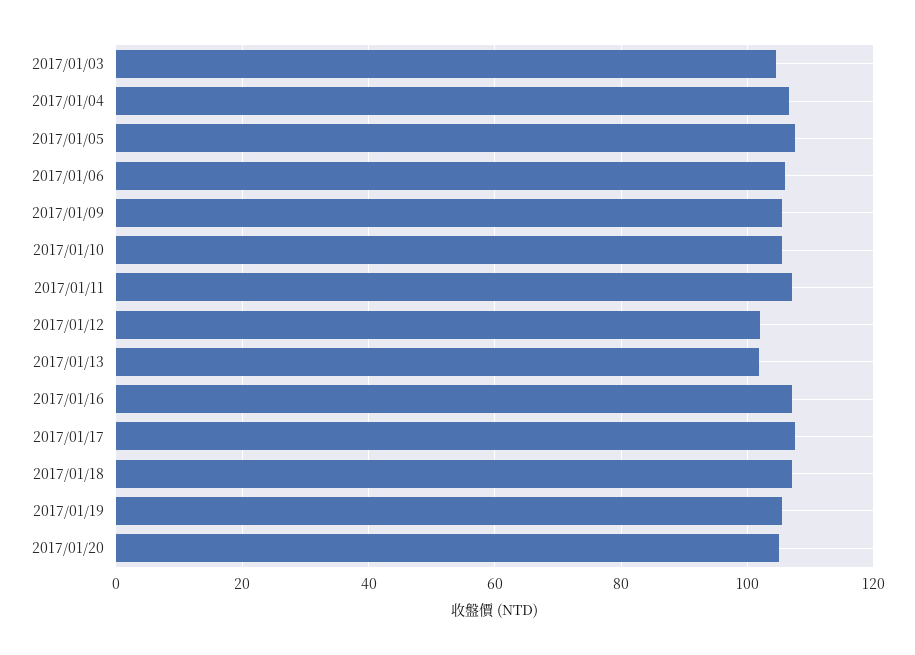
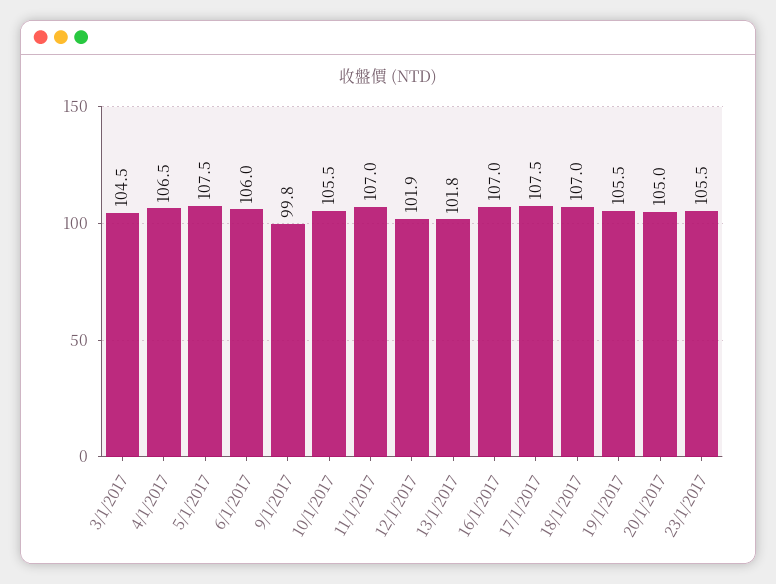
2017/01/09: 106 -> 99.8
23/1/2017: none -> 105.5

